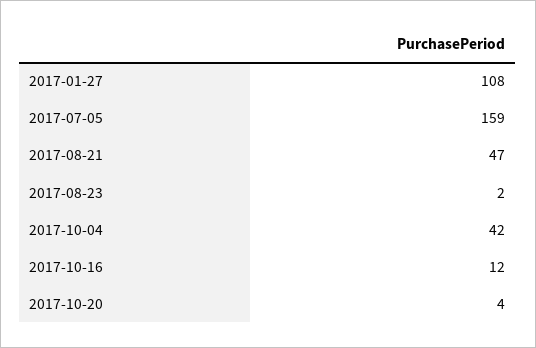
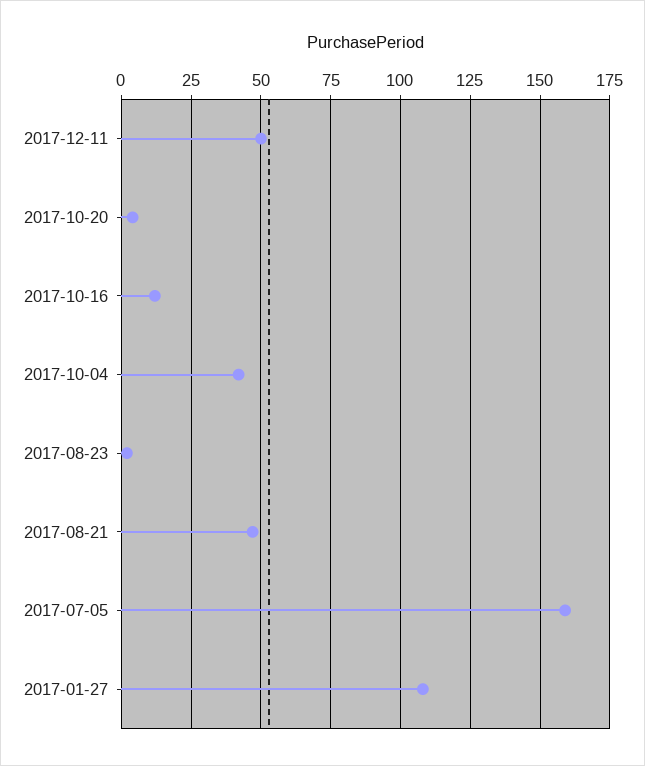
2017-12-11: none -> 50

